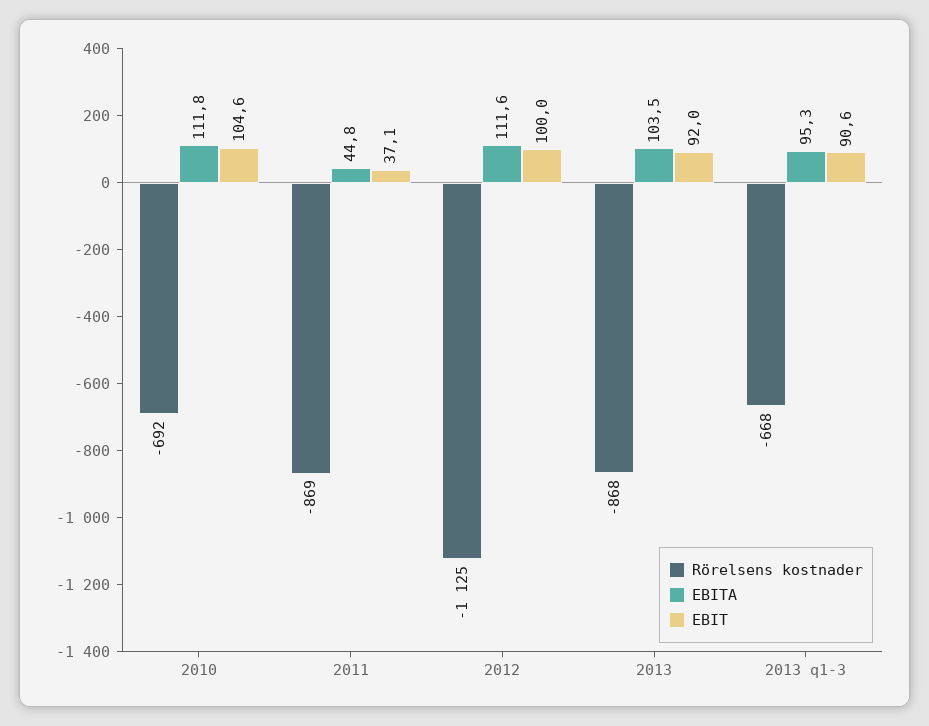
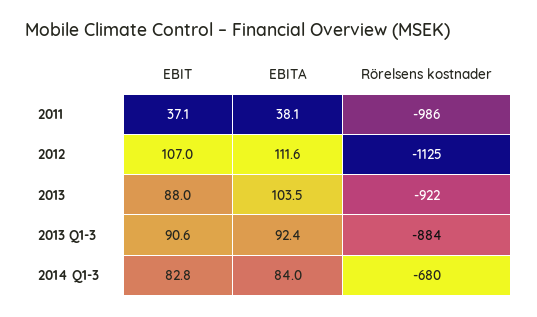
Rörelsens kostnader, 2010: -692 -> none
EBITA, 2010: 111.8 -> none
EBIT, 2010: 104.6 -> none
Rörelsens kostnader, 2011: -869 -> -986
EBITA, 2011: 44.8 -> 38.1
EBIT, 2012: 100 -> 107
Rörelsens kostnader, 2013: -868 -> -922
EBIT, 2013: 92 -> 88
Rörelsens kostnader, 2013 q1-3: -668 -> -884
EBITA, 2013 q1-3: 95.3 -> 92.4
EBIT, 2014 Q1-3: none -> 82.8
EBITA, 2014 Q1-3: none -> 84
Rörelsens kostnader, 2014 Q1-3: none -> -680

